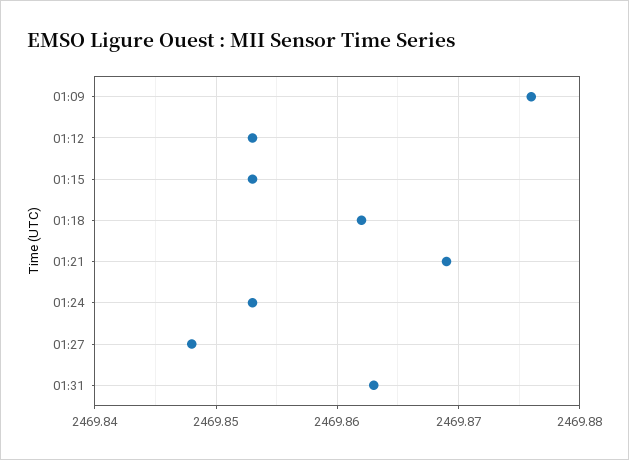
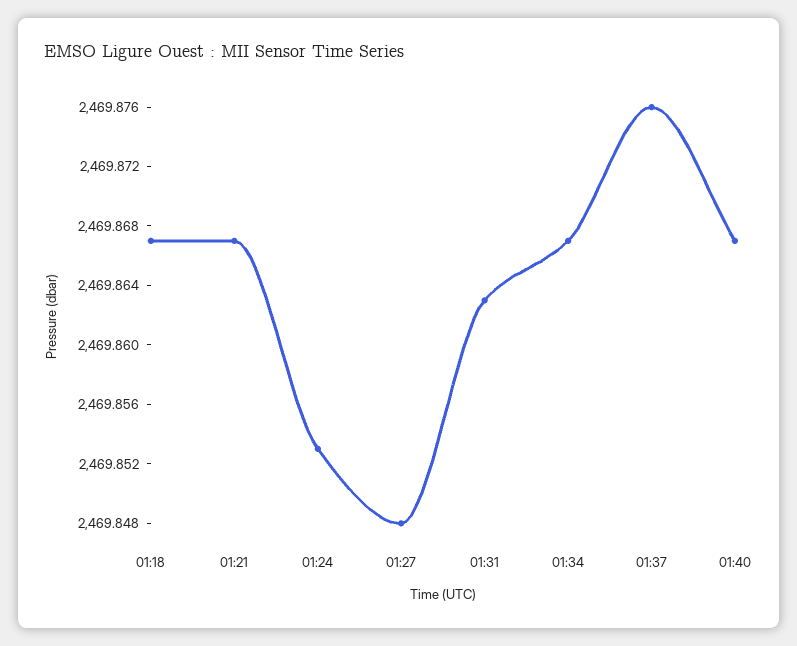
01:09: 2469.876 -> none
01:12: 2469.853 -> none
01:15: 2469.853 -> none
01:18: 2469.862 -> 2469.867
01:21: 2469.869 -> 2469.867
01:34: none -> 2469.867
01:37: none -> 2469.876
01:40: none -> 2469.867

